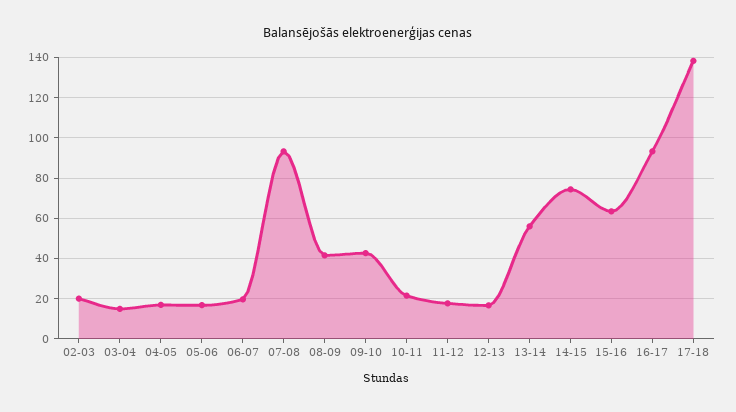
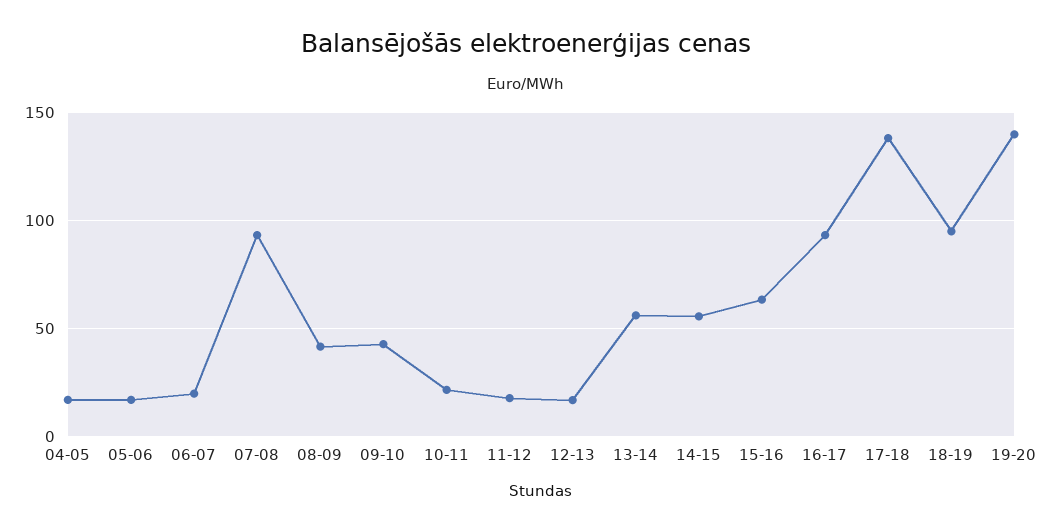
02-03: 20 -> none
03-04: 15 -> none
14-15: 75 -> 55
18-19: none -> 95
19-20: none -> 140

